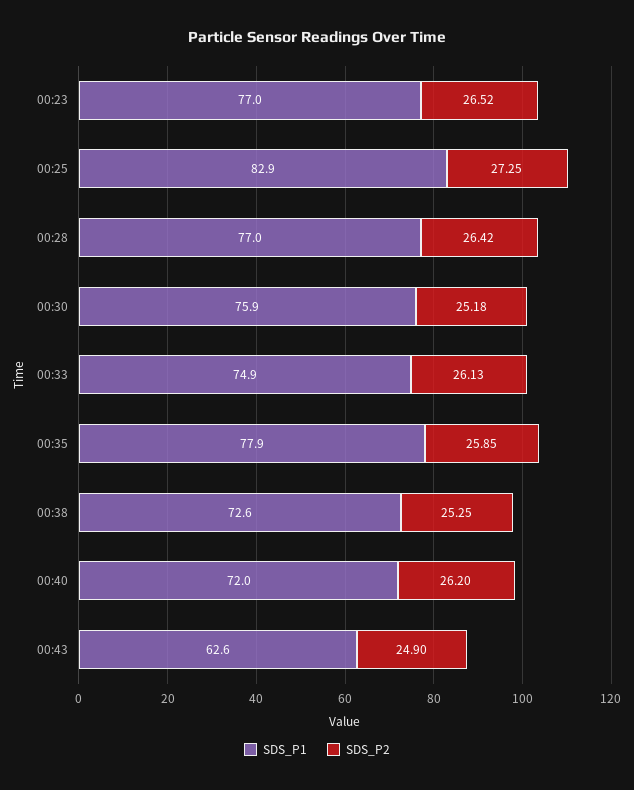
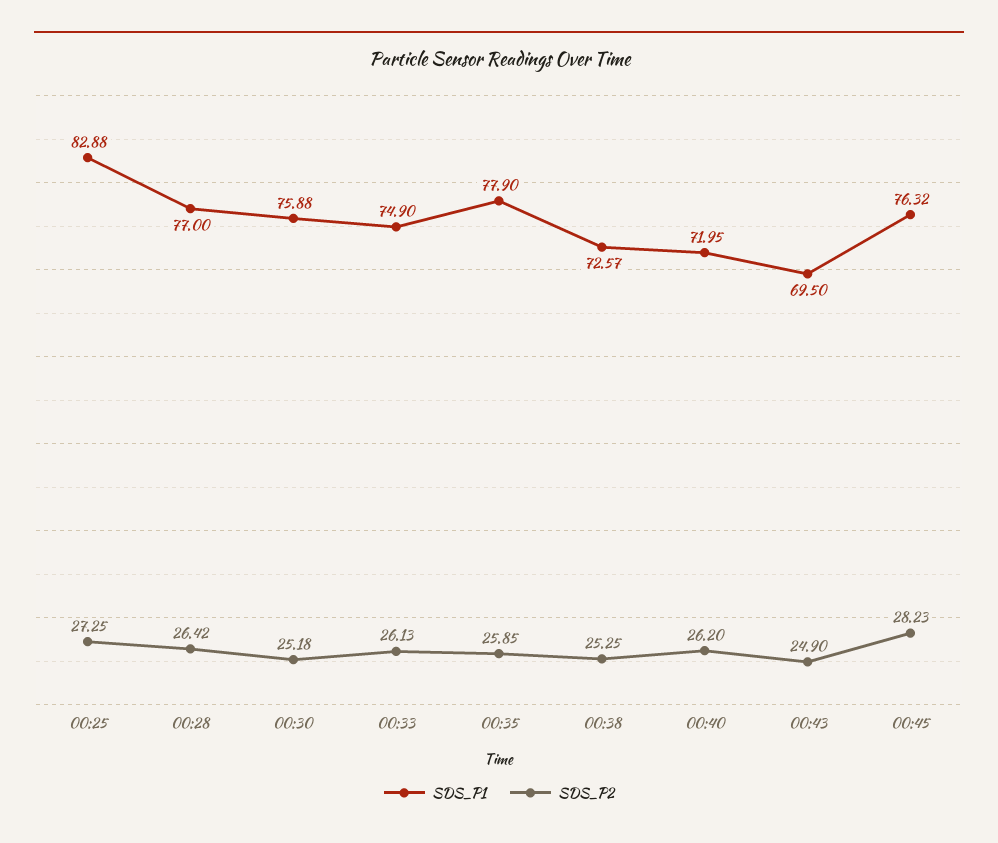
SDS_P1, 00:23: 77 -> none
SDS_P2, 00:23: 26.52 -> none
SDS_P1, 00:43: 62.6 -> 69.5
SDS_P1, 00:45: none -> 76.32
SDS_P2, 00:45: none -> 28.23

